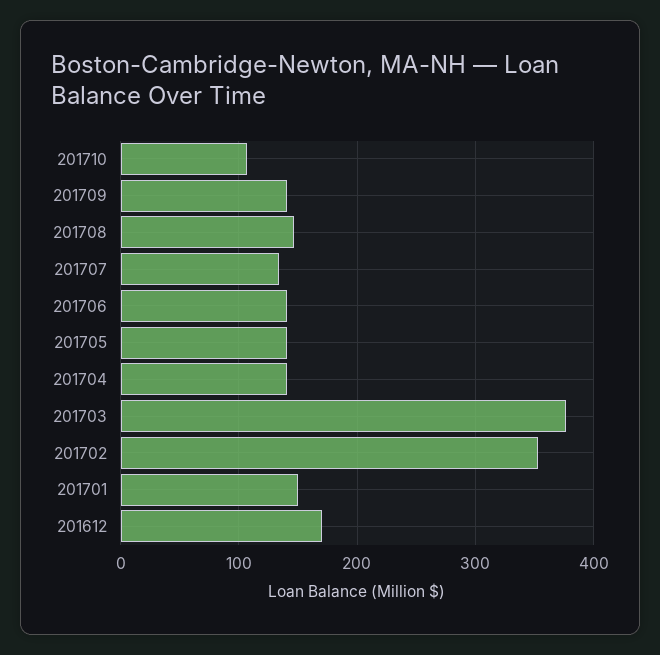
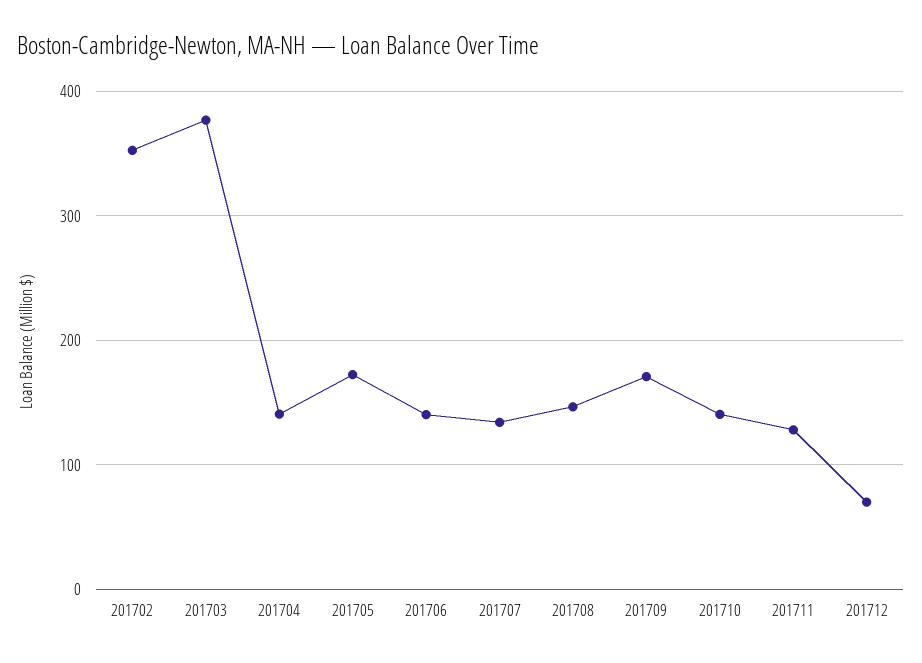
201710: 110 -> 140
201709: 140 -> 170
201705: 140 -> 170
201701: 150 -> none
201612: 170 -> none
201711: none -> 130
201712: none -> 70

